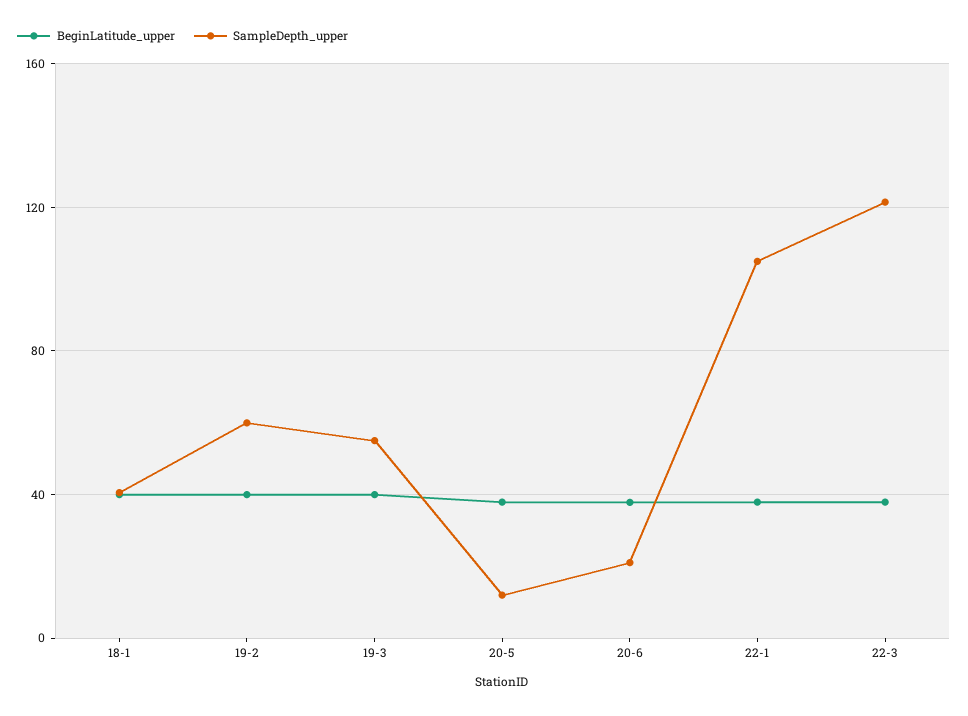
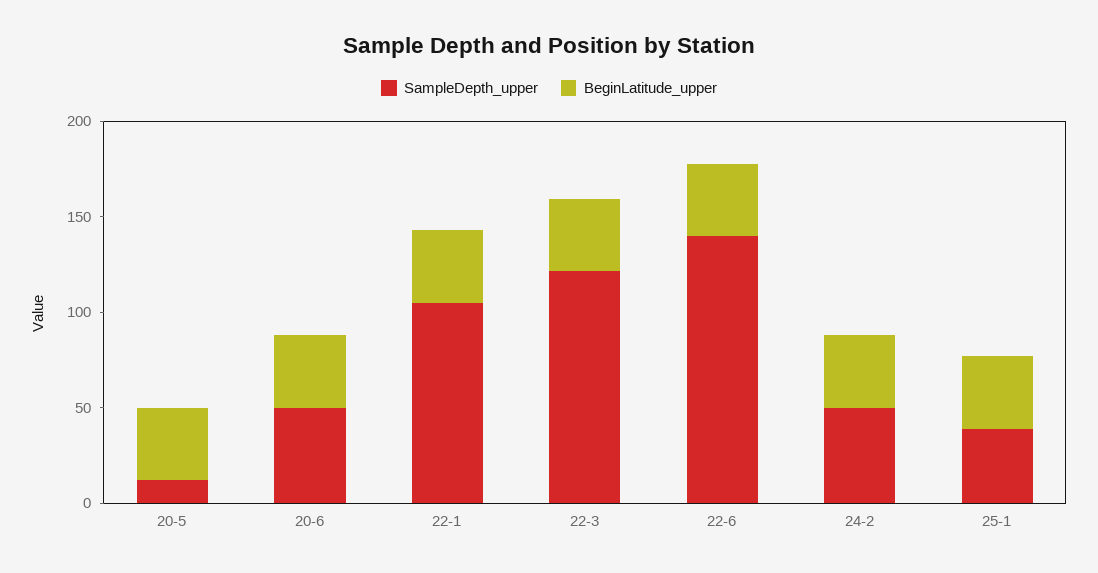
BeginLatitude_upper, 18-1: 40 -> none
SampleDepth_upper, 18-1: 40 -> none
BeginLatitude_upper, 19-2: 40 -> none
SampleDepth_upper, 19-2: 60 -> none
BeginLatitude_upper, 19-3: 40 -> none
SampleDepth_upper, 19-3: 55 -> none
SampleDepth_upper, 20-6: 20 -> 50
SampleDepth_upper, 22-6: none -> 140
BeginLatitude_upper, 22-6: none -> 40
SampleDepth_upper, 24-2: none -> 50
BeginLatitude_upper, 24-2: none -> 40
SampleDepth_upper, 25-1: none -> 40
BeginLatitude_upper, 25-1: none -> 40

